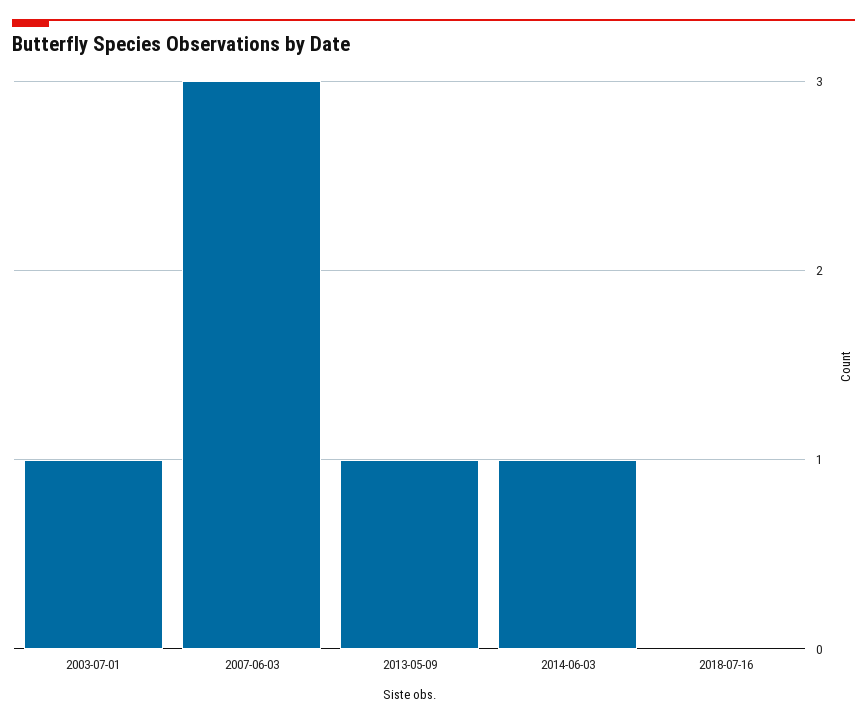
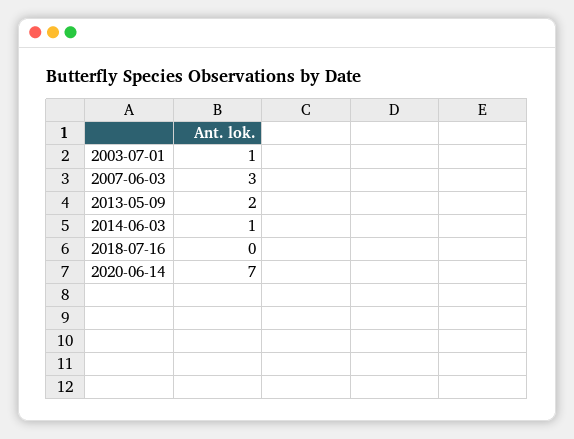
2013-05-09: 1 -> 2
2020-06-14: none -> 7

